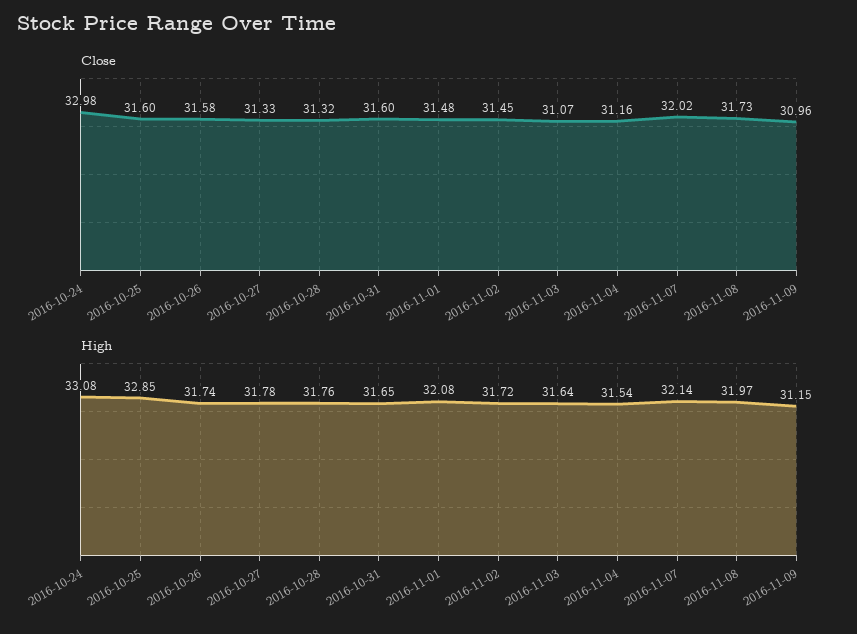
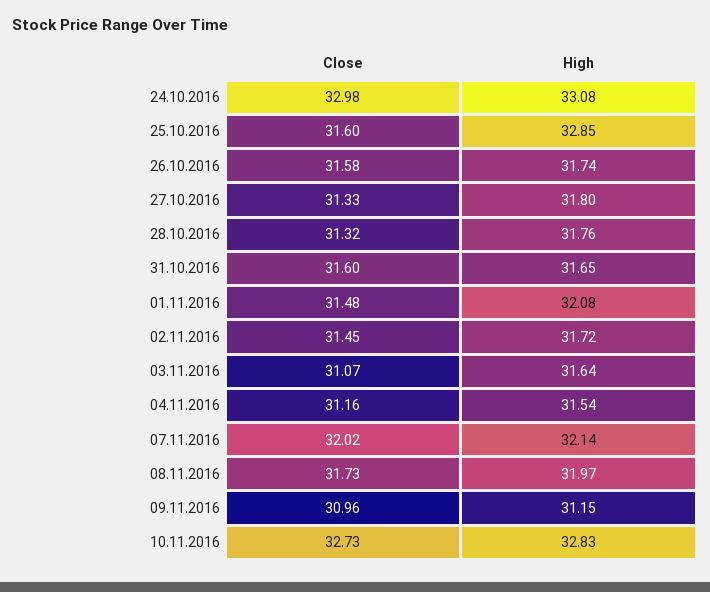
High, 2016-10-27: 31.78 -> 31.8
Close, 10.11.2016: none -> 32.73
High, 10.11.2016: none -> 32.83

